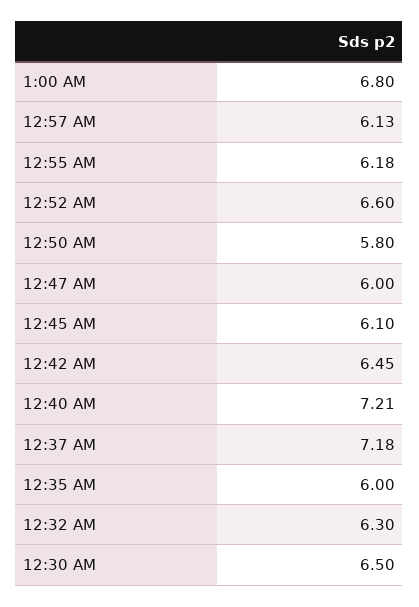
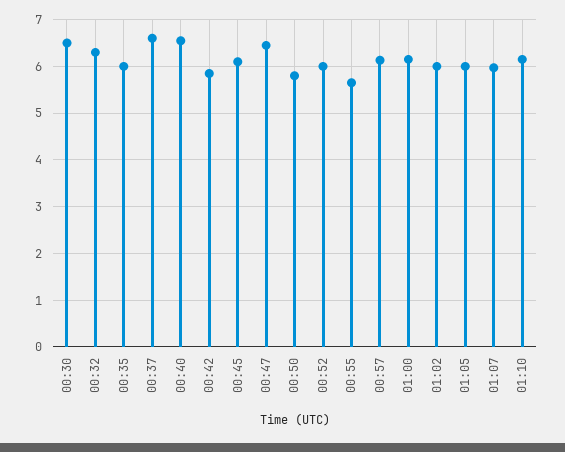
1:00 AM: 6.8 -> 6.2
12:55 AM: 6.18 -> 5.6
12:52 AM: 6.6 -> 6
12:47 AM: 6 -> 6.4
12:42 AM: 6.45 -> 5.8
12:40 AM: 7.21 -> 6.6
12:37 AM: 7.18 -> 6.6
01:02: none -> 6
01:05: none -> 6
01:07: none -> 6
01:10: none -> 6.2

